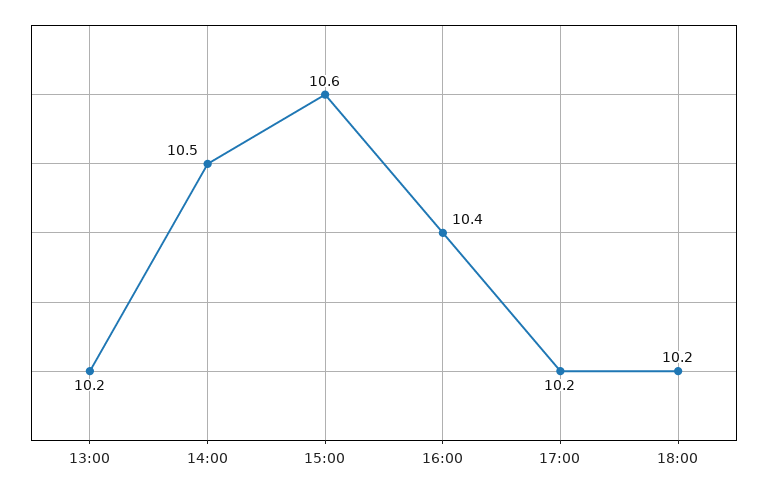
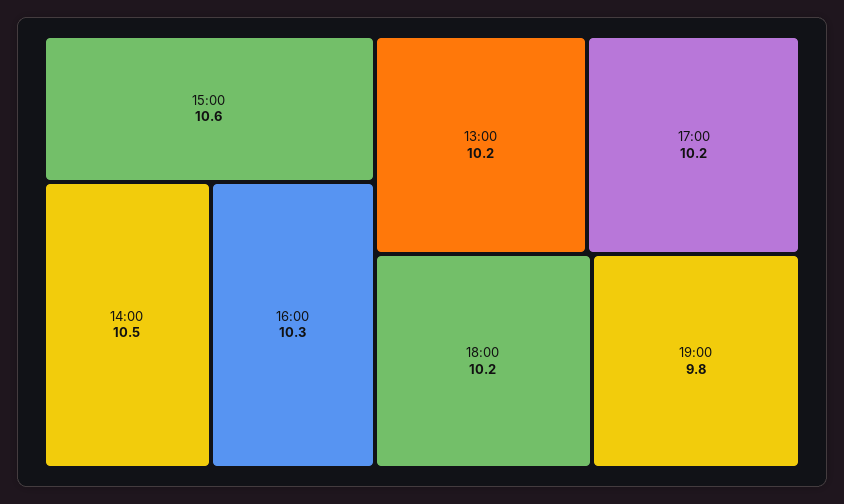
16:00: 10.4 -> 10.3
19:00: none -> 9.8

